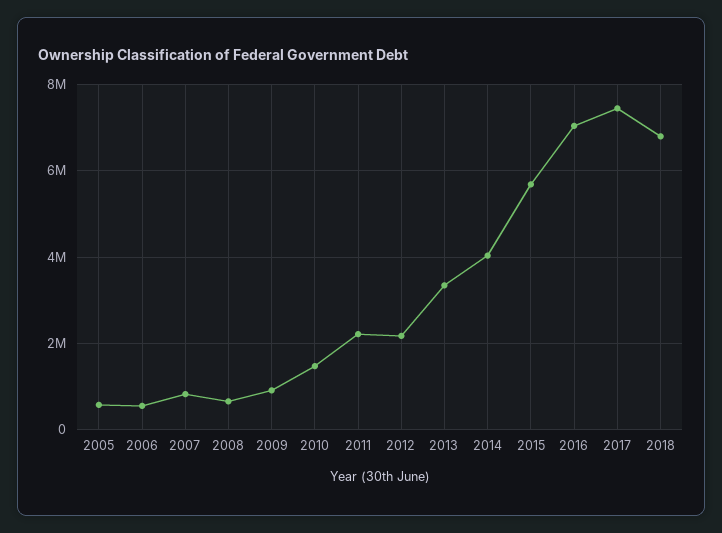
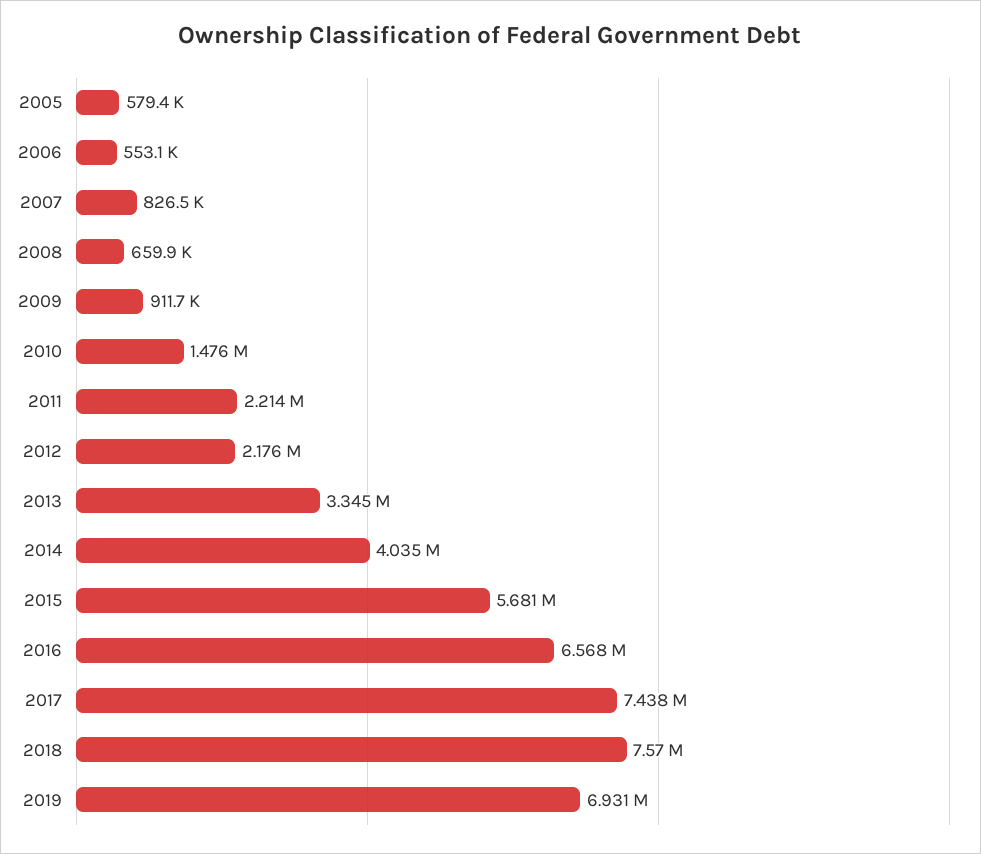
2016: 7000000 -> 6568000
2018: 6800000 -> 7570000
2019: none -> 6931000

